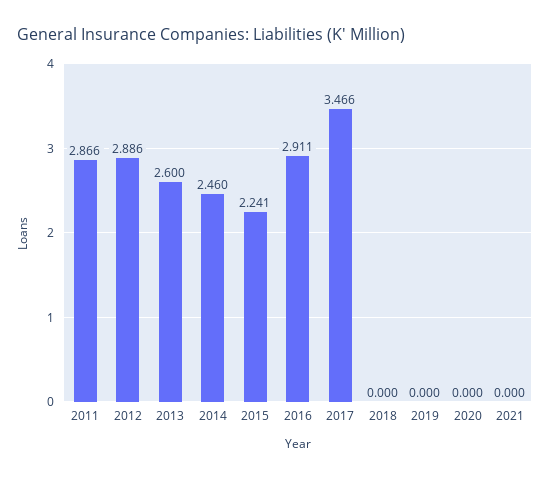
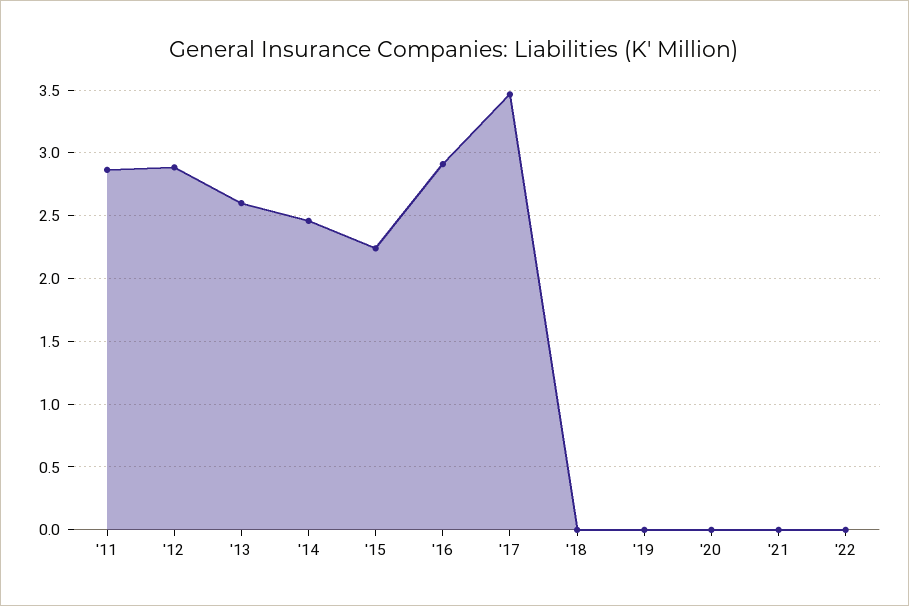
'22: none -> 0

